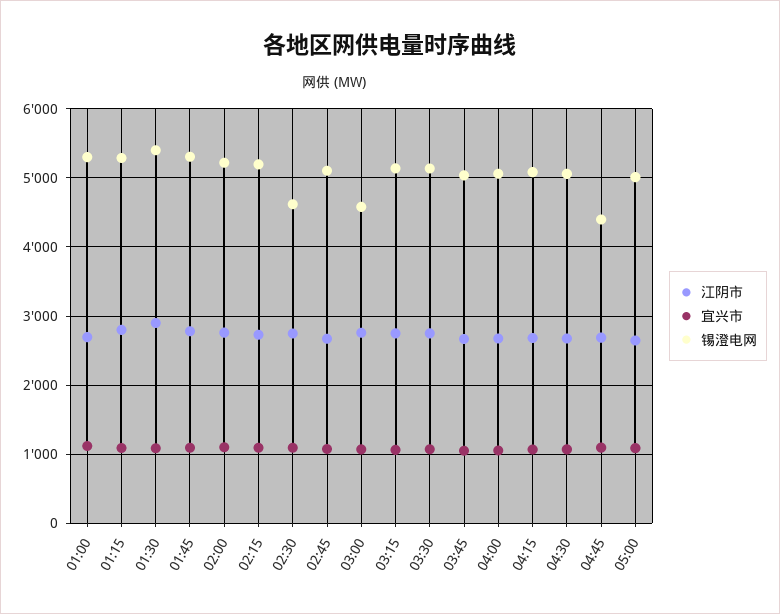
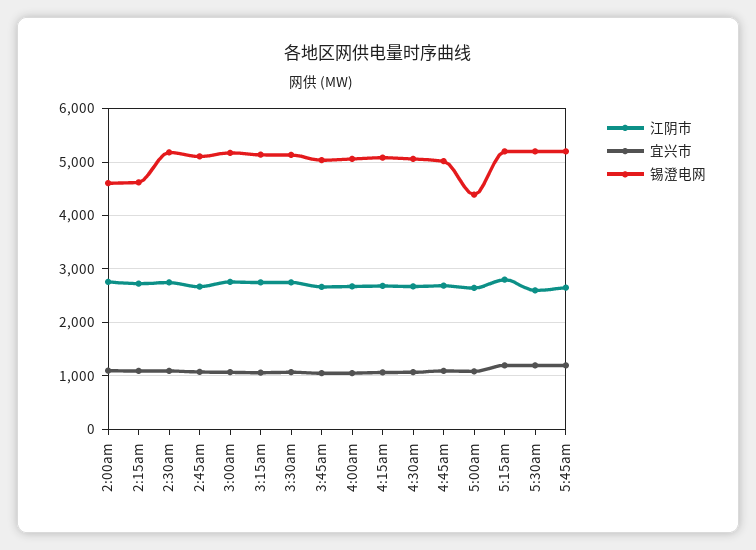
江阴市, 01:00: 2700 -> none
宜兴市, 01:00: 1100 -> none
锡澄电网, 01:00: 5300 -> none
江阴市, 01:15: 2800 -> none
宜兴市, 01:15: 1100 -> none
锡澄电网, 01:15: 5300 -> none
江阴市, 01:30: 2900 -> none
宜兴市, 01:30: 1100 -> none
锡澄电网, 01:30: 5400 -> none
江阴市, 01:45: 2800 -> none
宜兴市, 01:45: 1100 -> none
锡澄电网, 01:45: 5300 -> none
锡澄电网, 02:00: 5200 -> 4600
锡澄电网, 02:15: 5200 -> 4600
锡澄电网, 02:30: 4600 -> 5200
锡澄电网, 03:00: 4600 -> 5200
锡澄电网, 04:45: 4400 -> 5000
锡澄电网, 05:00: 5000 -> 4400
江阴市, 5:15am: none -> 2800
宜兴市, 5:15am: none -> 1200
锡澄电网, 5:15am: none -> 5200
江阴市, 5:30am: none -> 2600
宜兴市, 5:30am: none -> 1200
锡澄电网, 5:30am: none -> 5200
江阴市, 5:45am: none -> 2600
宜兴市, 5:45am: none -> 1200
锡澄电网, 5:45am: none -> 5200

